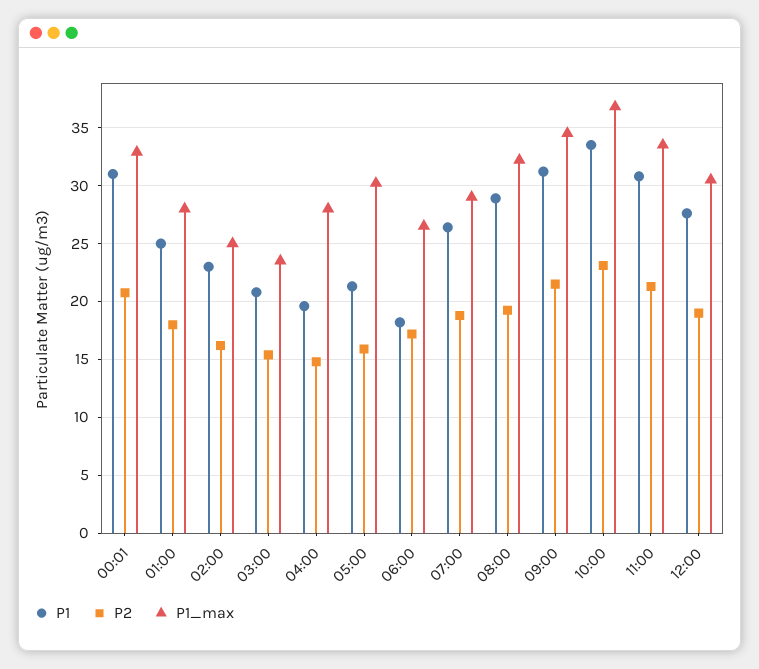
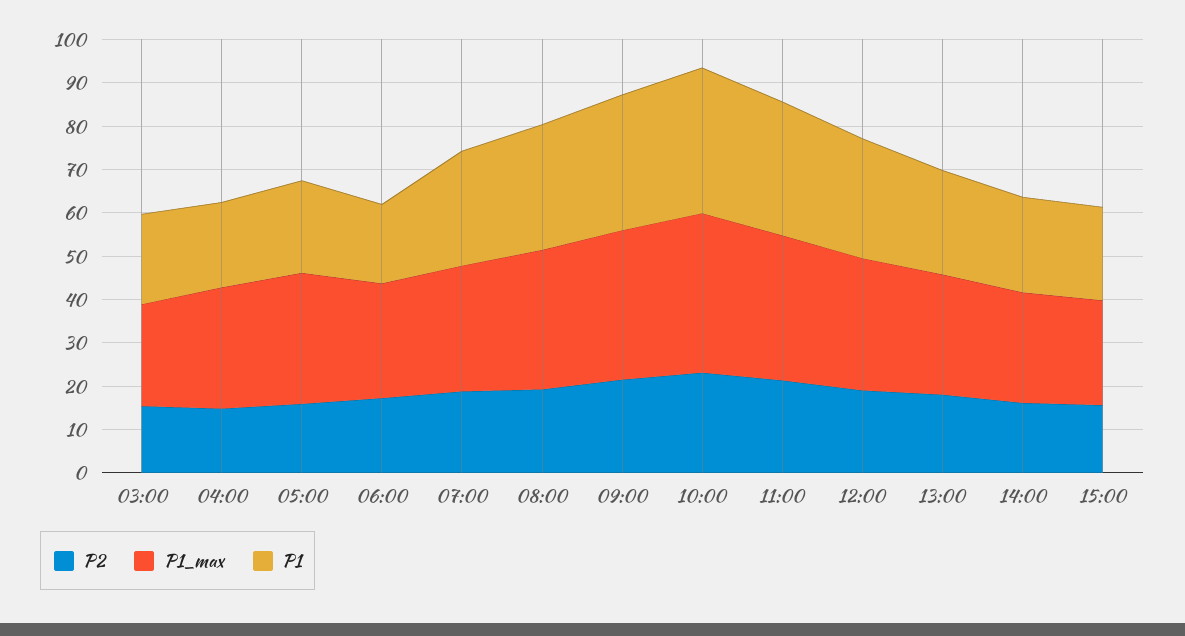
P1, 00:01: 31 -> none
P2, 00:01: 21 -> none
P1_max, 00:01: 33 -> none
P1, 01:00: 25 -> none
P2, 01:00: 18 -> none
P1_max, 01:00: 28 -> none
P1, 02:00: 23 -> none
P2, 02:00: 16 -> none
P1_max, 02:00: 25 -> none
P2, 13:00: none -> 18
P1_max, 13:00: none -> 28
P1, 13:00: none -> 24
P2, 14:00: none -> 16
P1_max, 14:00: none -> 26
P1, 14:00: none -> 22
P2, 15:00: none -> 16
P1_max, 15:00: none -> 24
P1, 15:00: none -> 22

